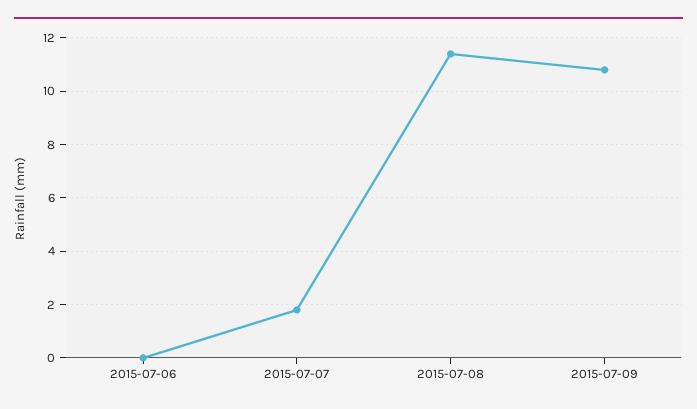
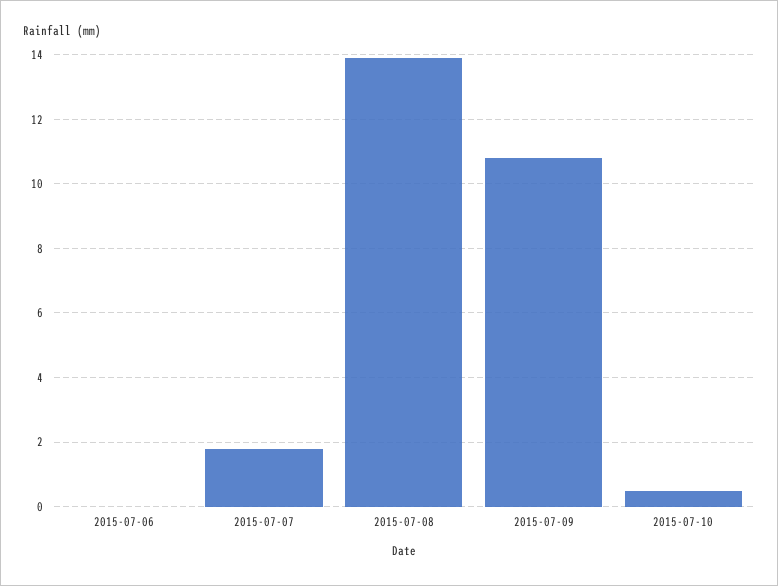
2015-07-08: 11.5 -> 14
2015-07-10: none -> 0.5

